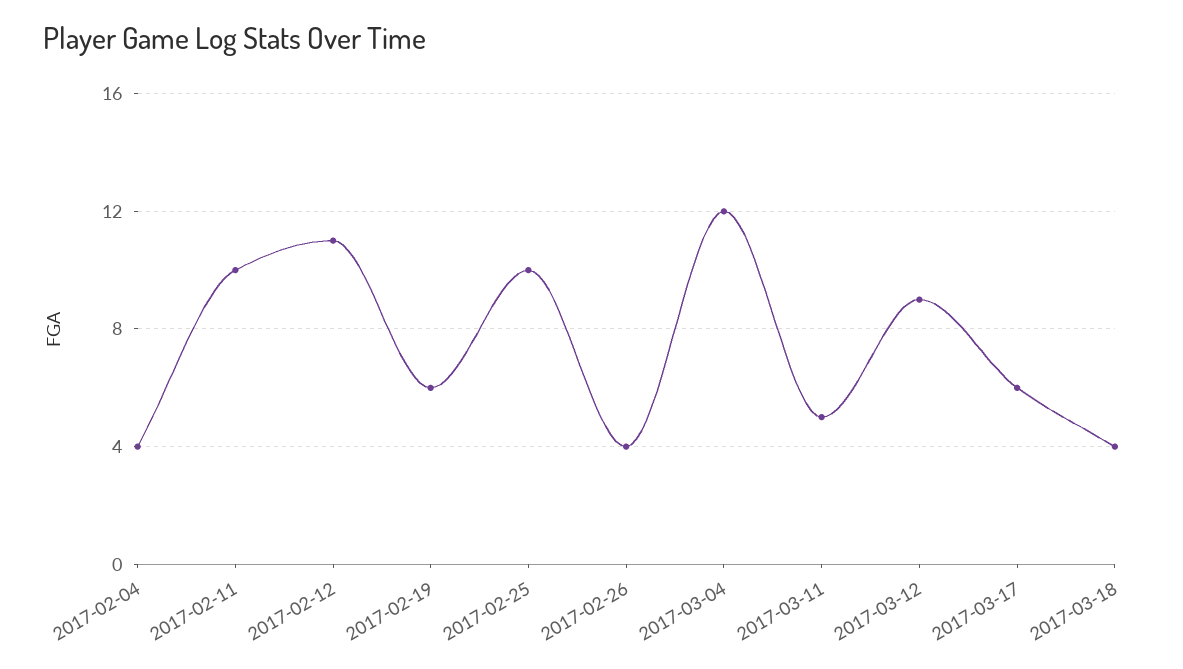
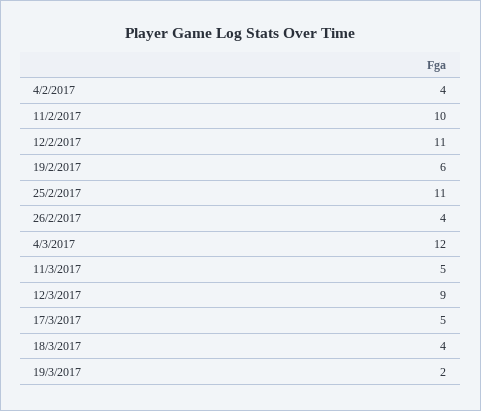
2017-02-25: 10 -> 11
2017-03-17: 6 -> 5
19/3/2017: none -> 2

